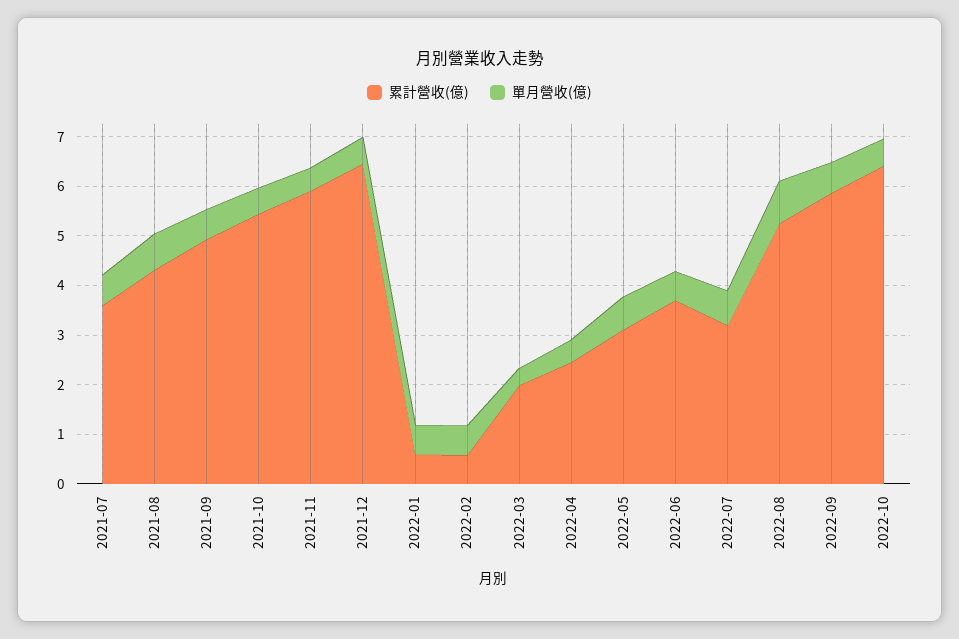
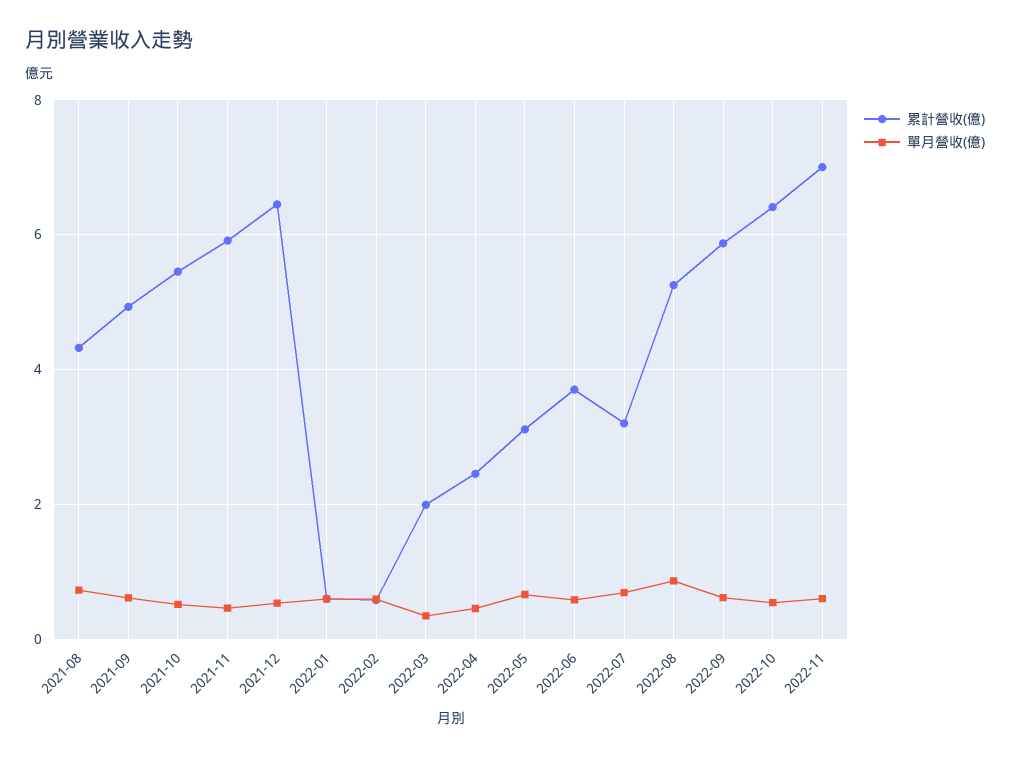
累計營收(億), 2021-07: 3.6 -> none
單月營收(億), 2021-07: 0.6 -> none
累計營收(億), 2022-11: none -> 7
單月營收(億), 2022-11: none -> 0.6

